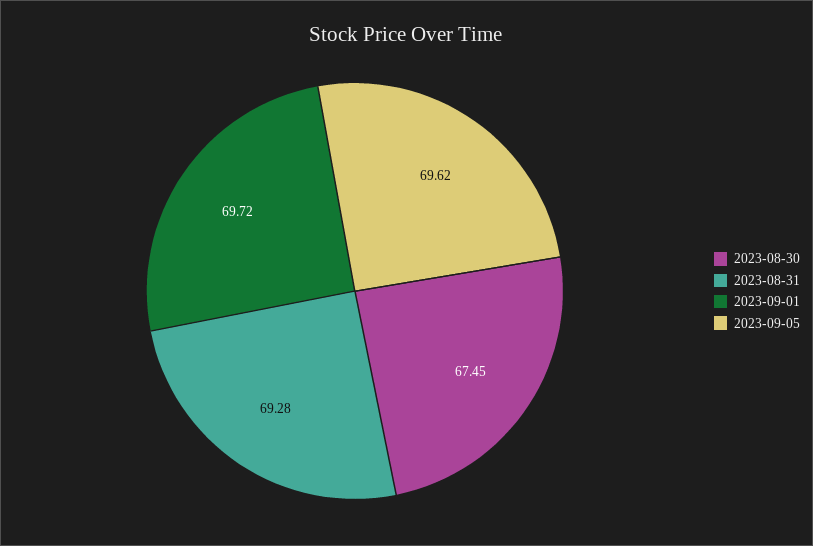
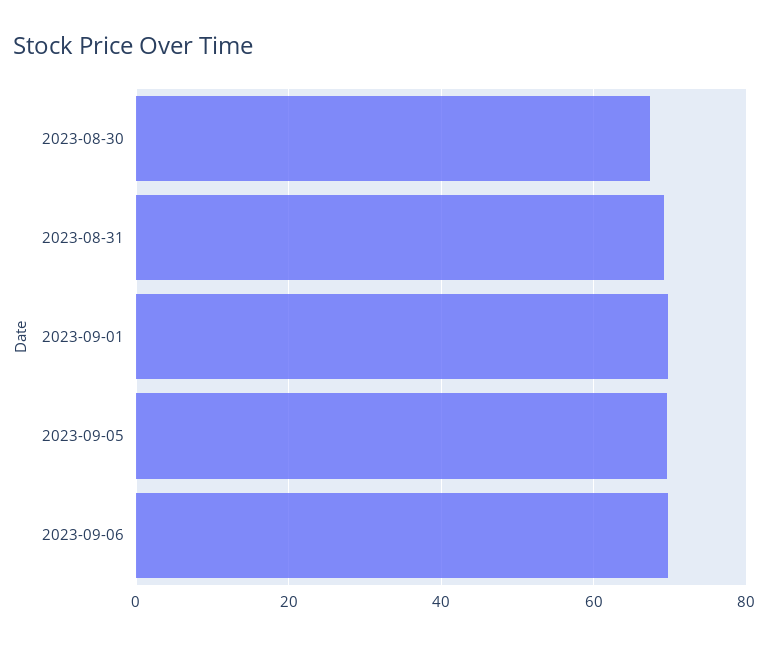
2023-09-06: none -> 70

